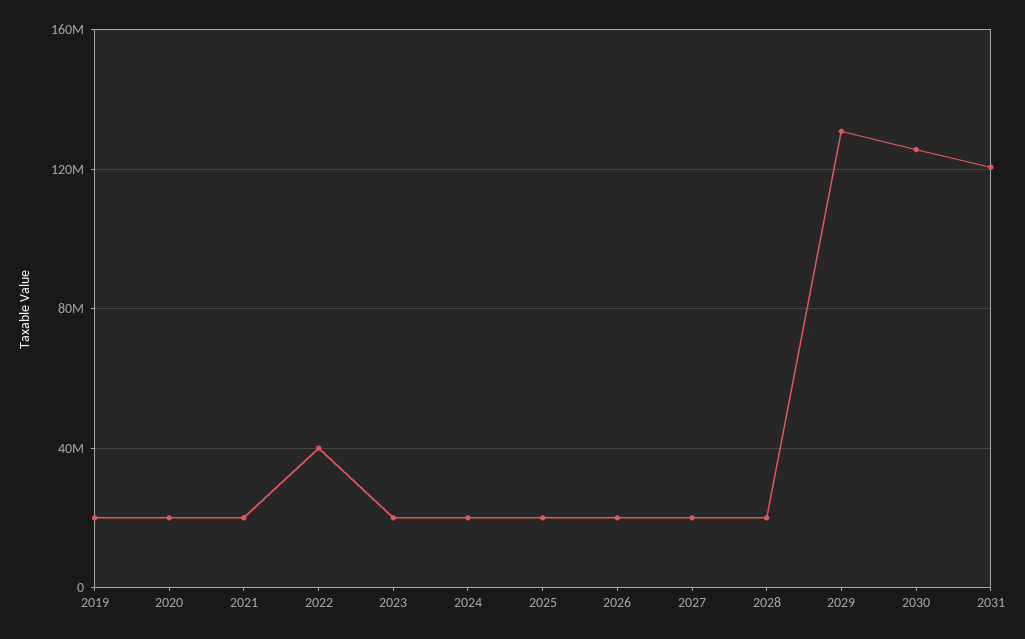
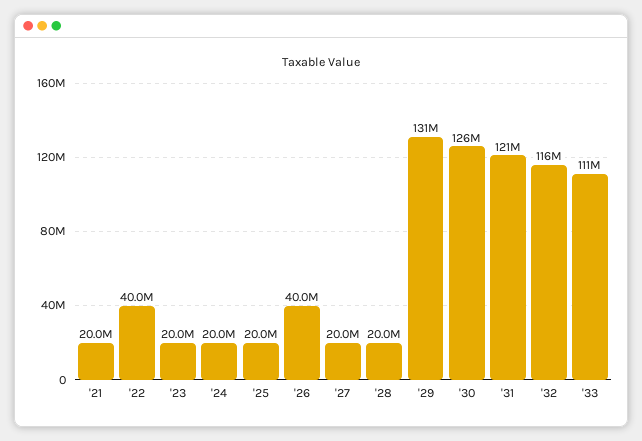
2019: 20000000 -> none
2020: 20000000 -> none
2026: 20000000 -> 40000000
'32: none -> 116000000
'33: none -> 111000000

